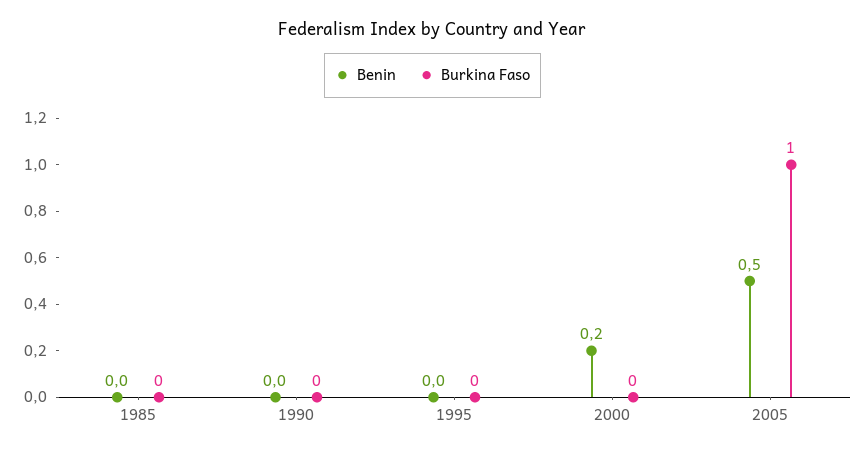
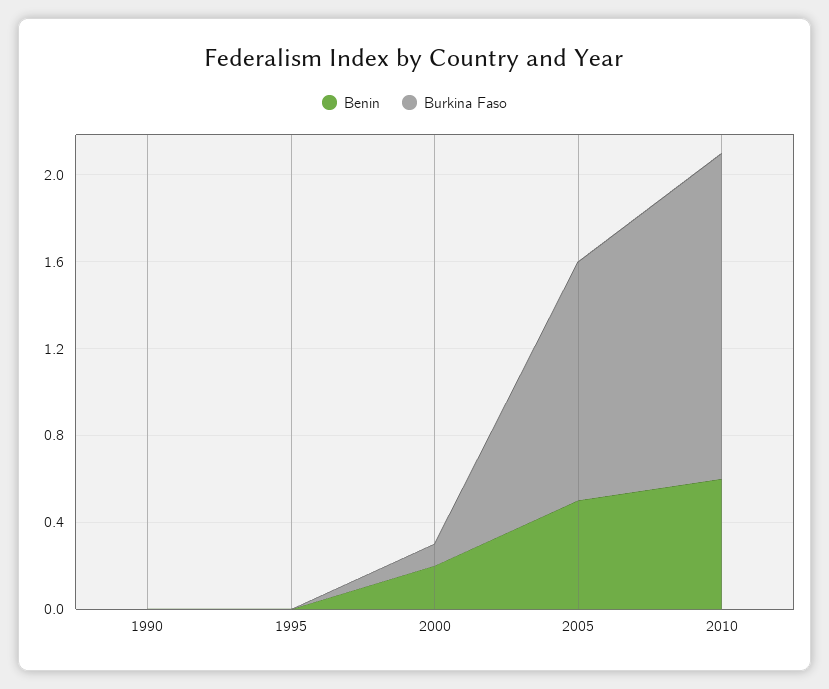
Benin, 1985: 0 -> none
Burkina Faso, 1985: 0 -> none
Burkina Faso, 2000: 0 -> 0.1
Burkina Faso, 2005: 1 -> 1.1
Benin, 2010: none -> 0.6
Burkina Faso, 2010: none -> 1.5

